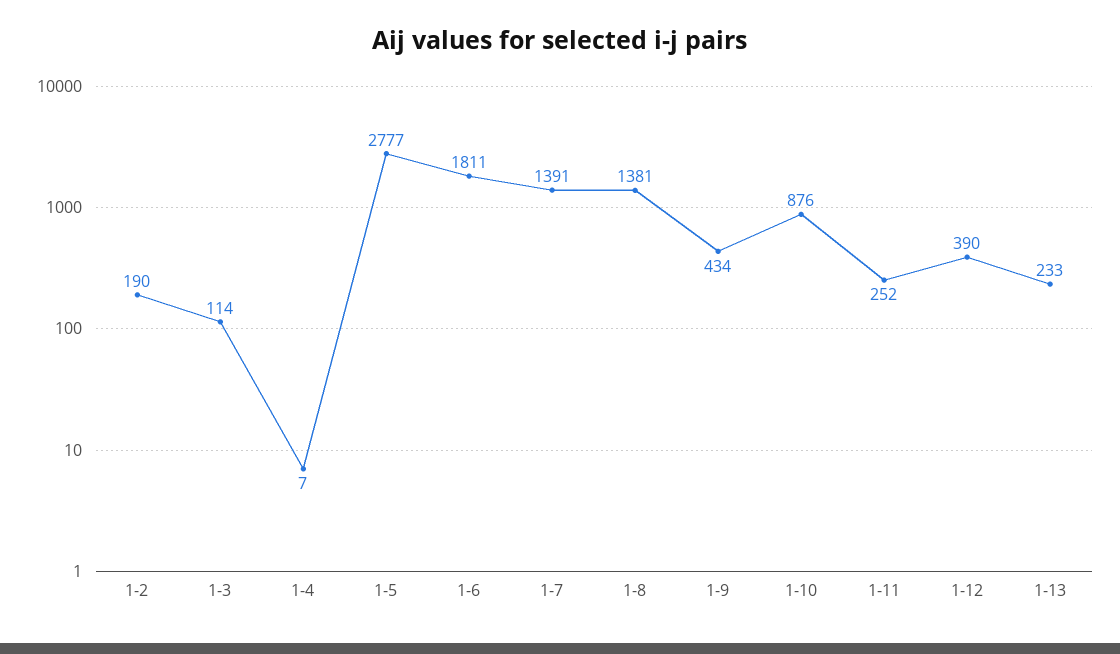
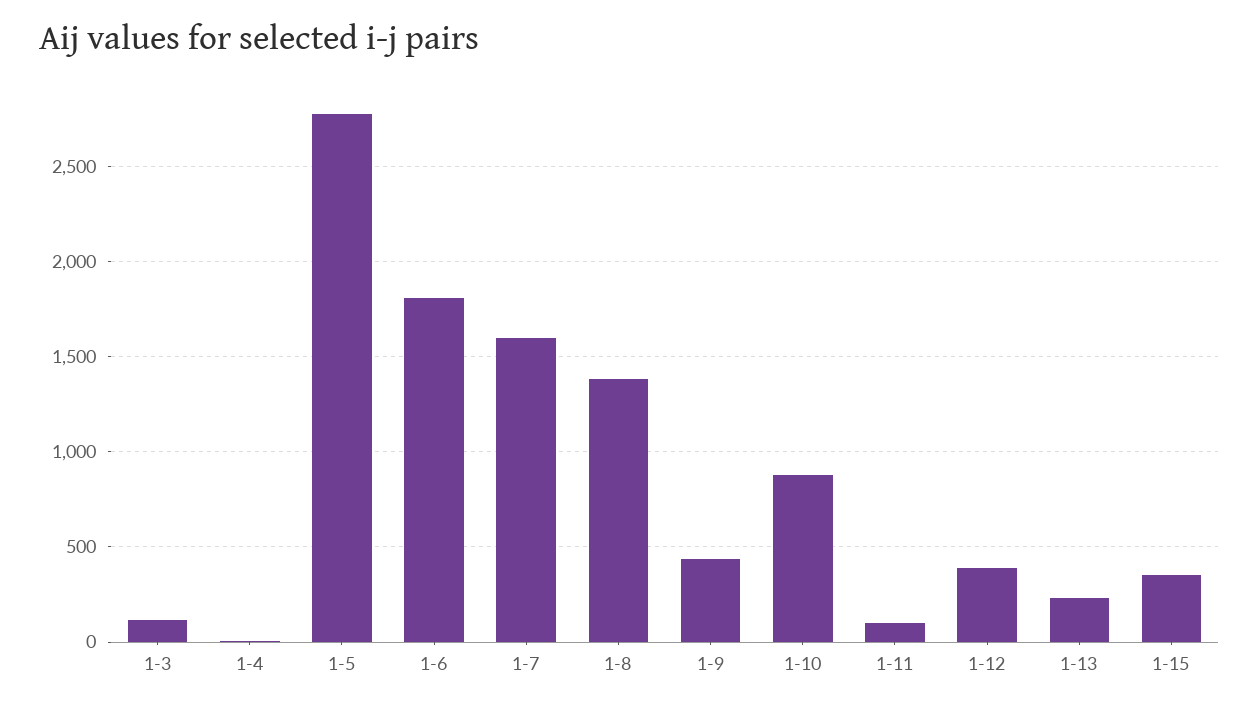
1-2: 190 -> none
1-7: 1391 -> 1600
1-11: 252 -> 100
1-15: none -> 350

